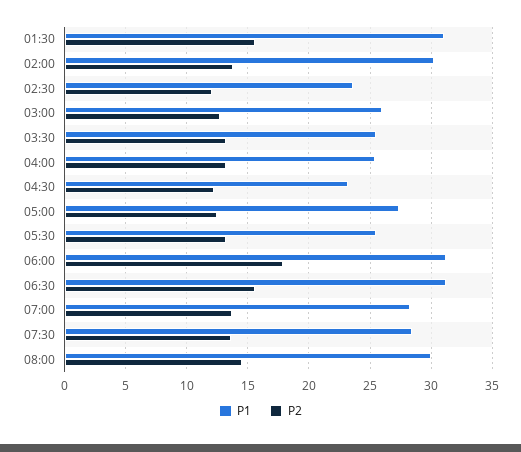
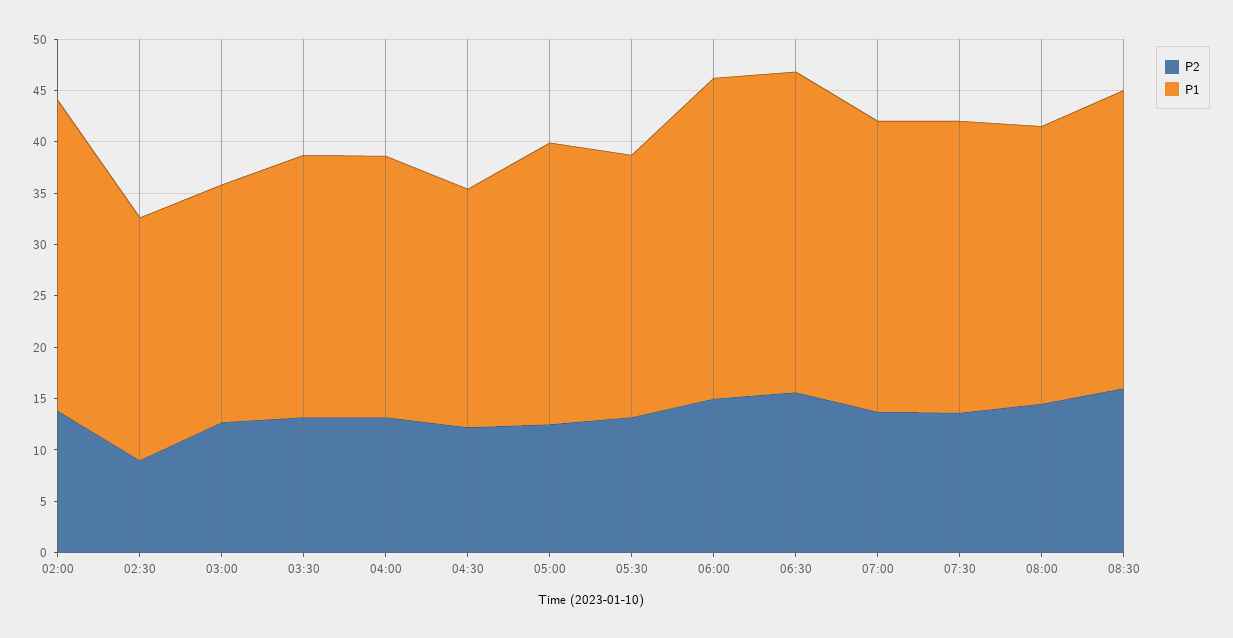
P1, 01:30: 31 -> none
P2, 01:30: 15.5 -> none
P2, 02:30: 12 -> 9
P1, 03:00: 26 -> 23
P2, 06:00: 18 -> 15
P1, 08:00: 30 -> 27
P2, 08:30: none -> 16
P1, 08:30: none -> 29

